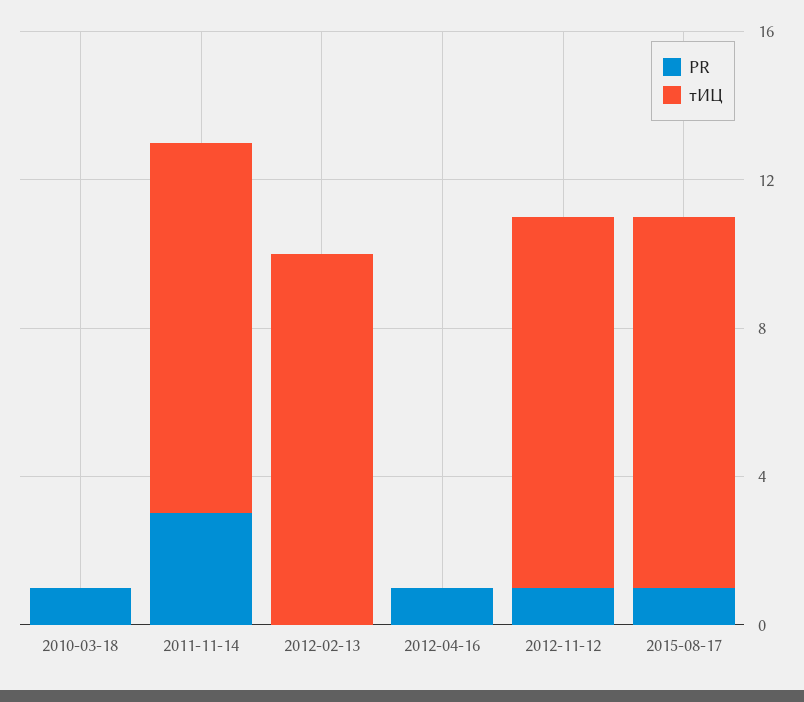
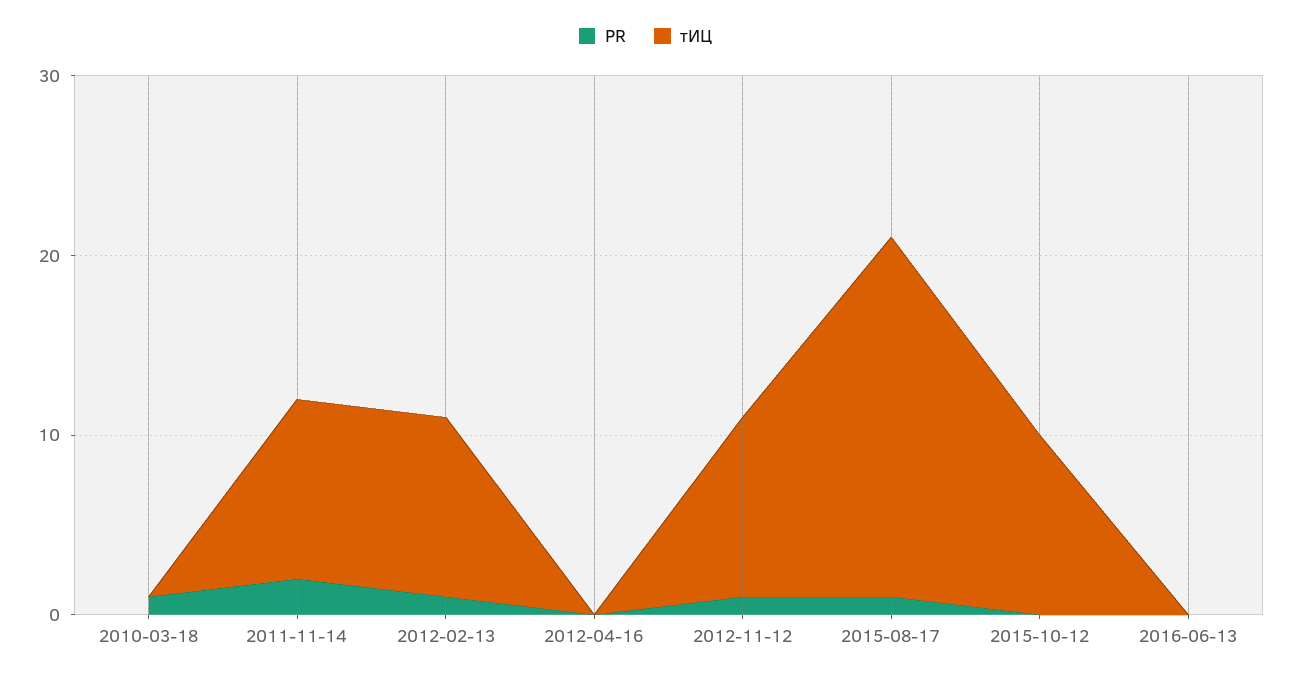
PR, 2011-11-14: 3 -> 2
PR, 2012-02-13: 0 -> 1
PR, 2012-04-16: 1 -> 0
тИЦ, 2015-08-17: 10 -> 20
PR, 2015-10-12: none -> 0
тИЦ, 2015-10-12: none -> 10
PR, 2016-06-13: none -> 0
тИЦ, 2016-06-13: none -> 0

